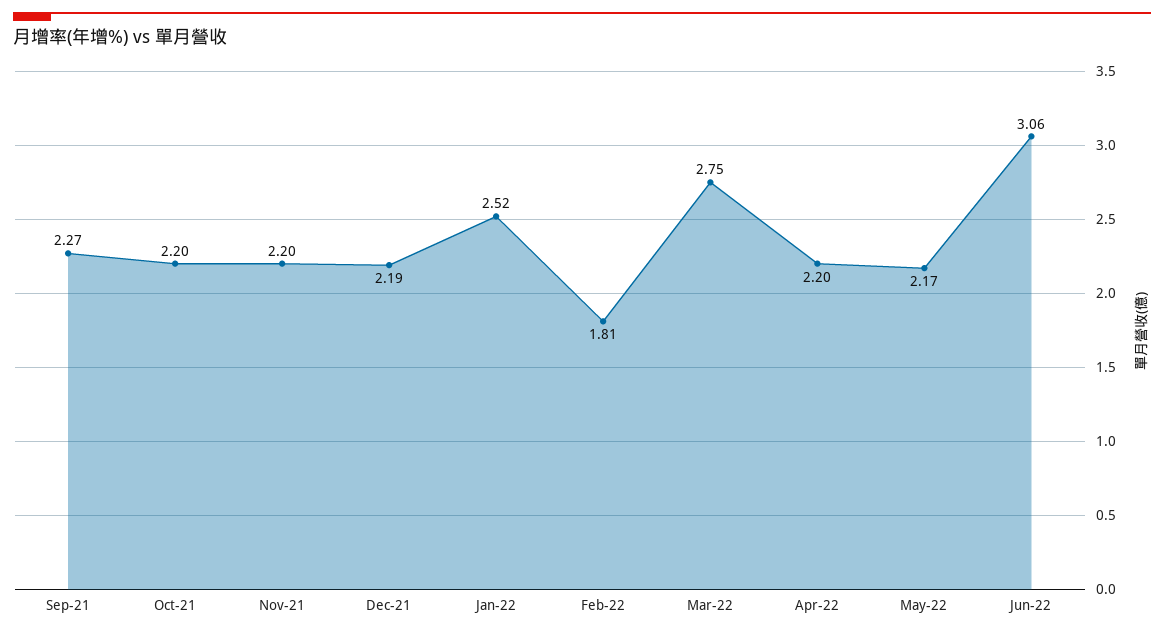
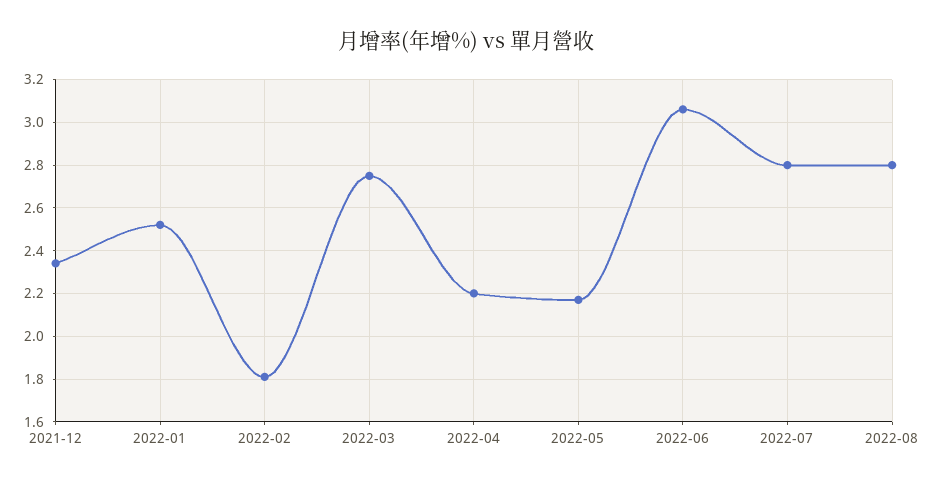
Sep-21: 2.27 -> none
Oct-21: 2.2 -> none
Nov-21: 2.2 -> none
Dec-21: 2.19 -> 2.35
2022-07: none -> 2.8
2022-08: none -> 2.8

